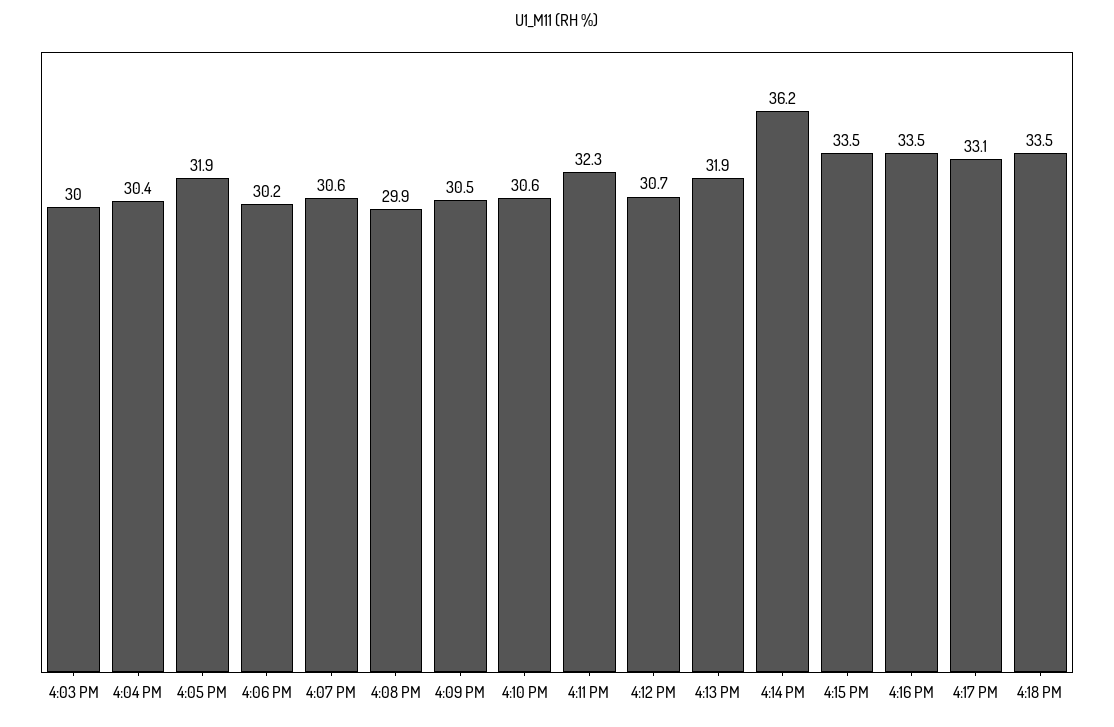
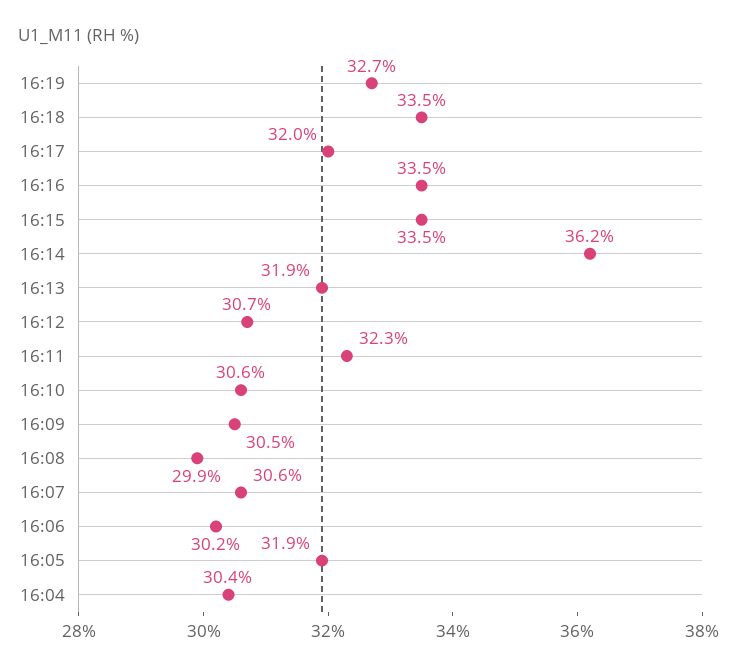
4:03 PM: 30 -> none
4:17 PM: 33.1 -> 32
16:19: none -> 32.7

